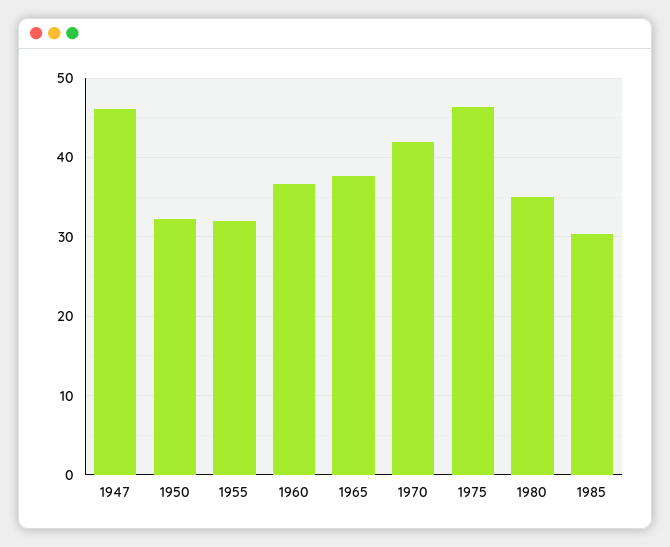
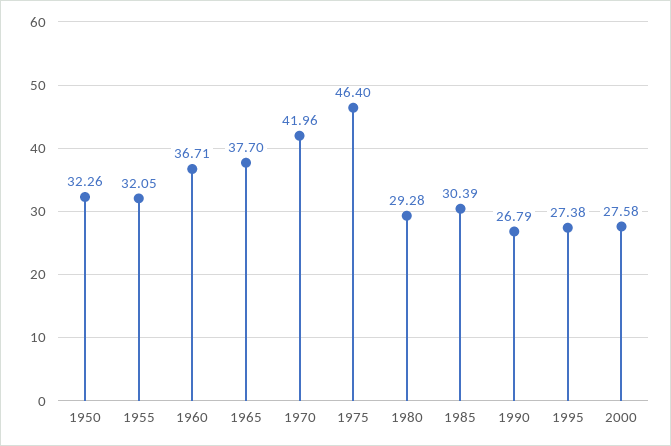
1947: 46 -> none
1980: 35 -> 29.28
1990: none -> 26.79
1995: none -> 27.38
2000: none -> 27.58

